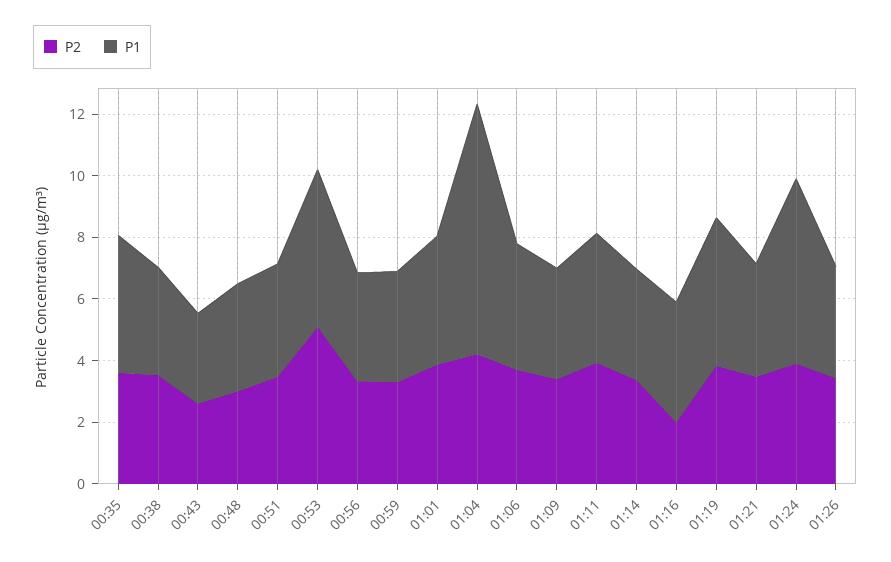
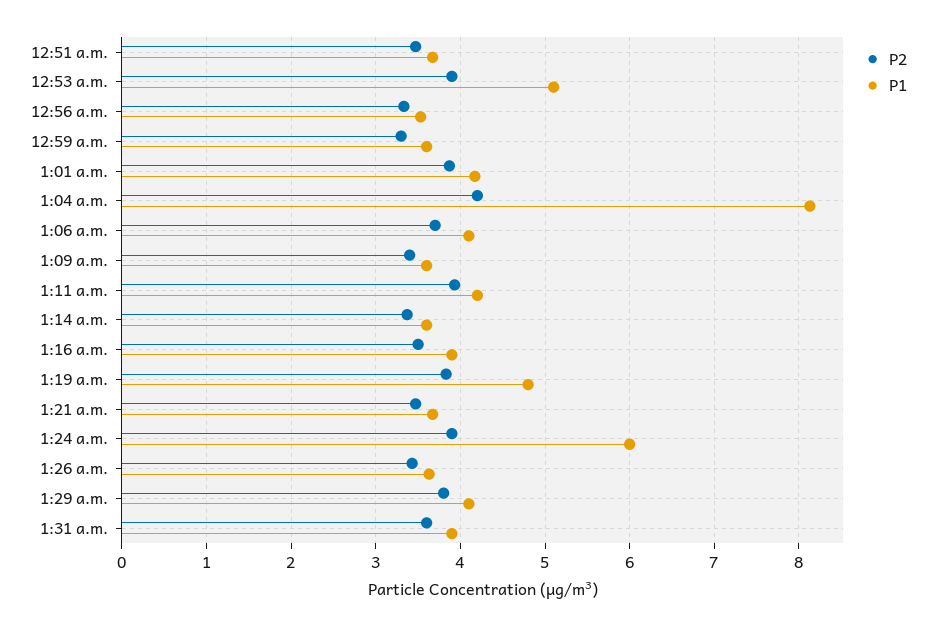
P2, 00:35: 3.5 -> none
P1, 00:35: 4.5 -> none
P2, 00:38: 3.5 -> none
P1, 00:38: 3.5 -> none
P2, 00:43: 2.5 -> none
P1, 00:43: 3 -> none
P2, 00:48: 3 -> none
P1, 00:48: 3.5 -> none
P2, 00:53: 5 -> 3.9
P2, 01:16: 2 -> 3.5
P2, 1:29 a.m.: none -> 3.8
P1, 1:29 a.m.: none -> 4.1
P2, 1:31 a.m.: none -> 3.6
P1, 1:31 a.m.: none -> 3.9

